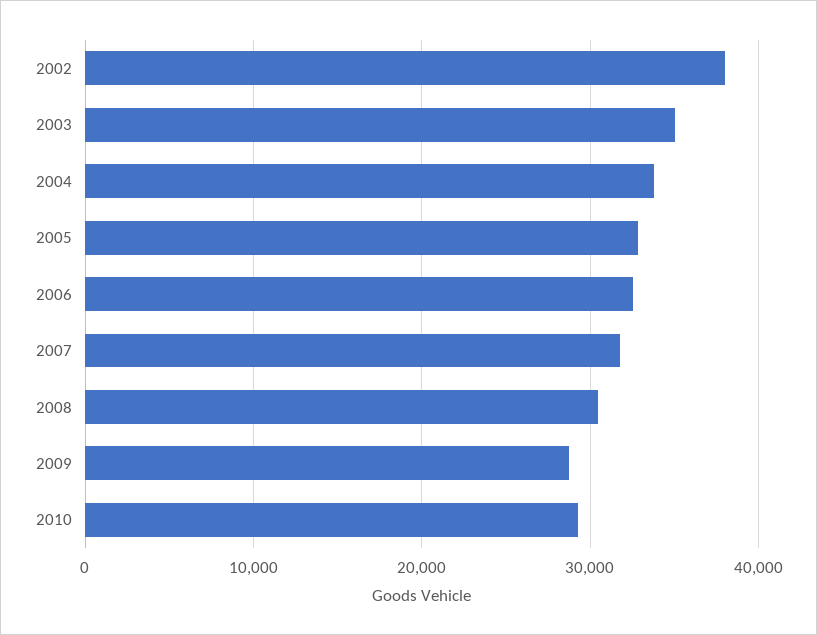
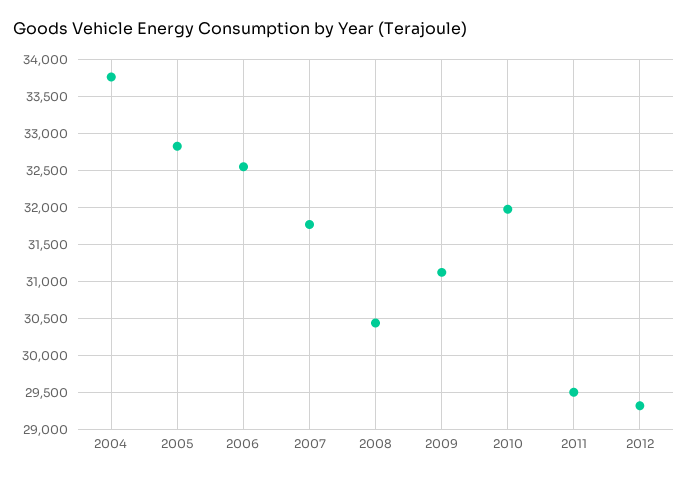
2002: 38000 -> none
2003: 35000 -> none
2009: 29000 -> 31100
2010: 29000 -> 32000
2011: none -> 29500
2012: none -> 29300

